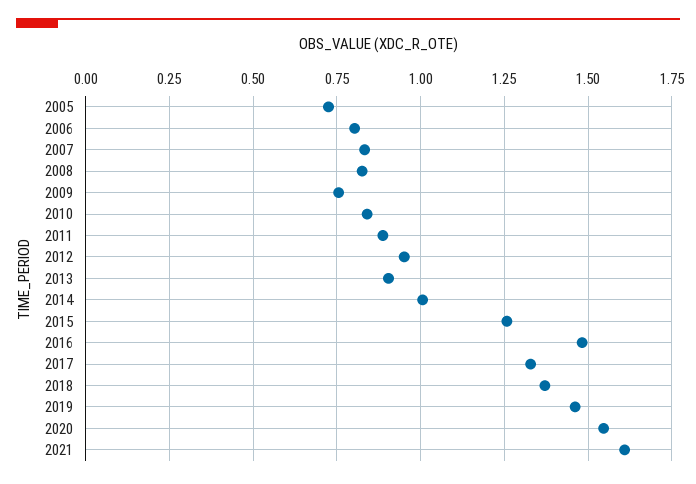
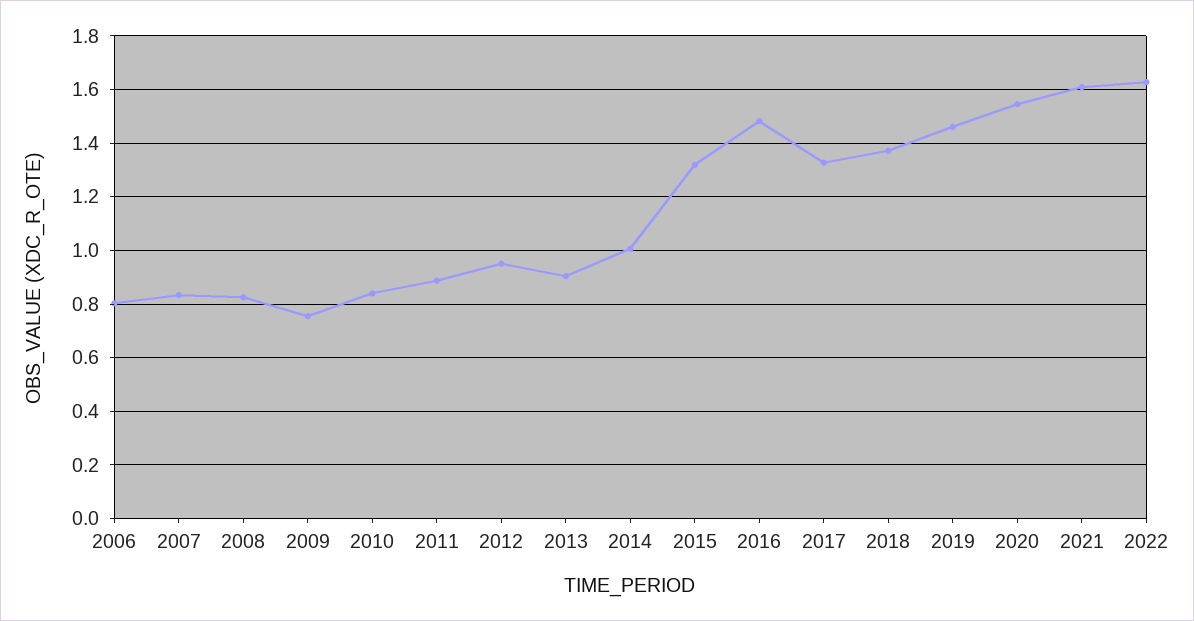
2005: 0.725 -> none
2015: 1.25 -> 1.325
2022: none -> 1.625

